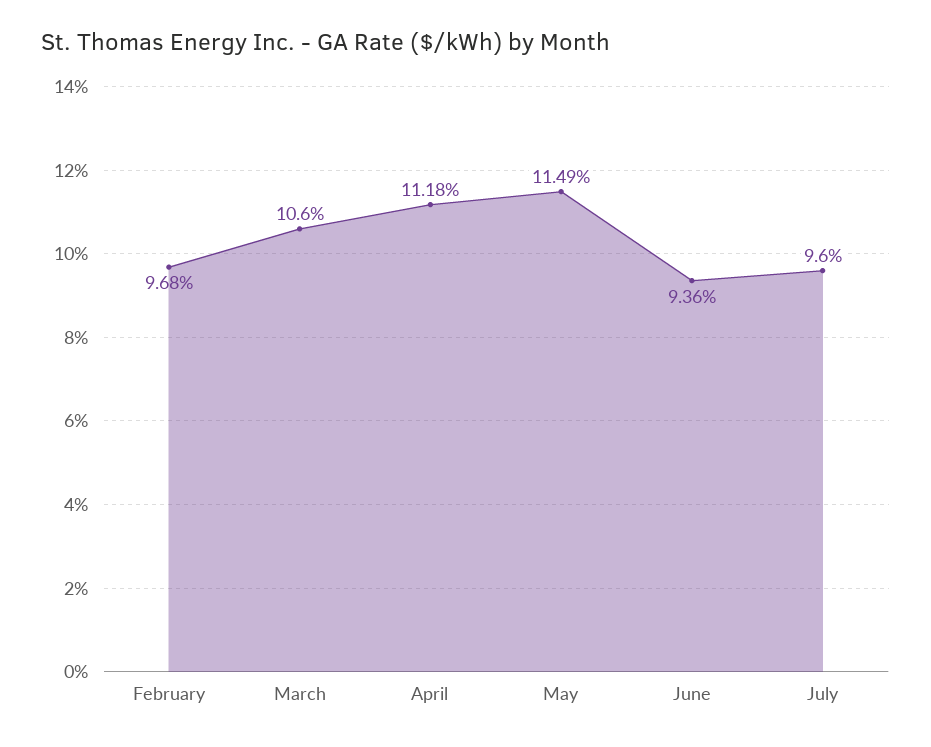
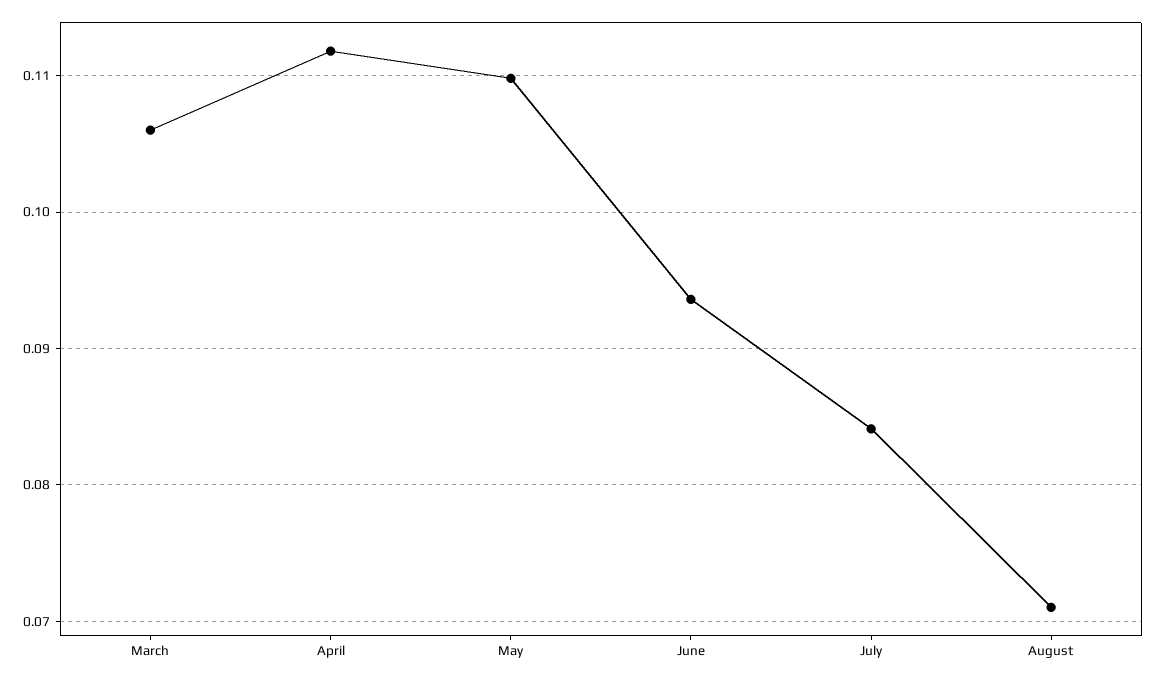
February: 0.0968 -> none
May: 0.1149 -> 0.11
July: 0.096 -> 0.084
August: none -> 0.071

